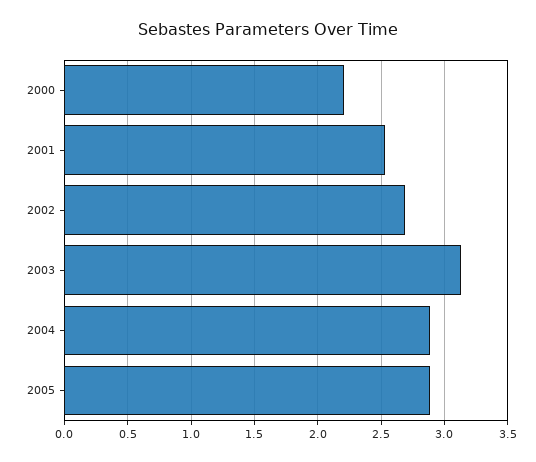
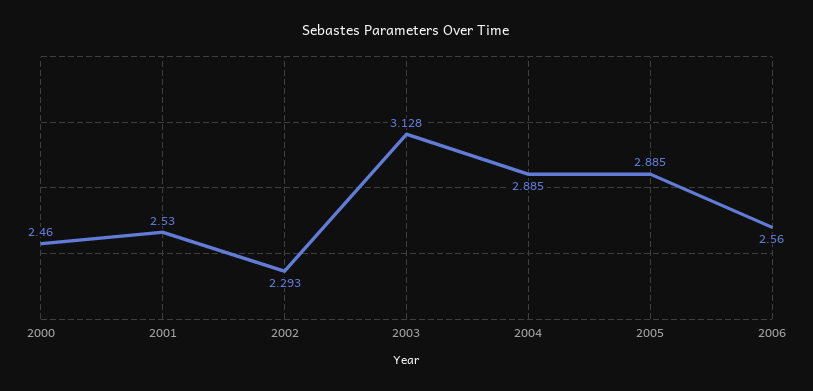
2000: 2.2 -> 2.46
2002: 2.7 -> 2.293
2006: none -> 2.56

